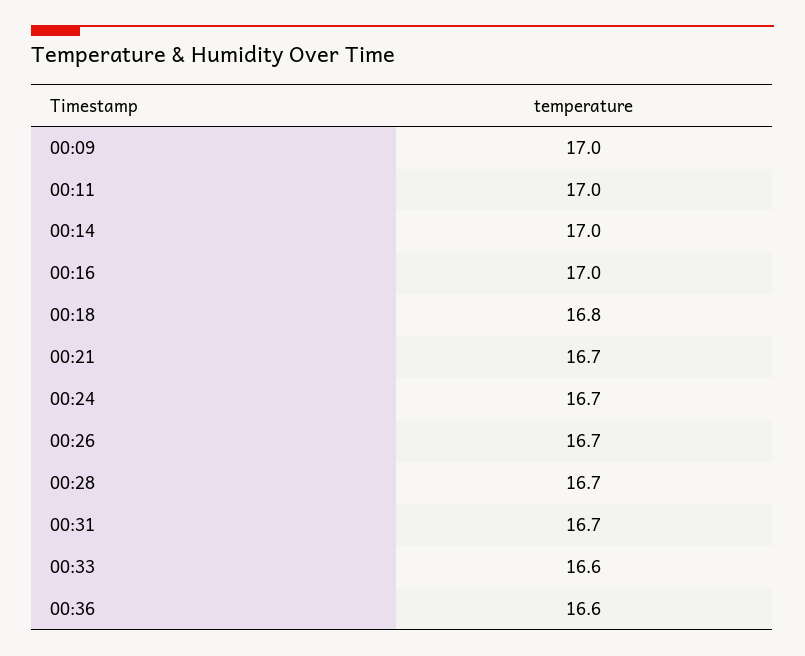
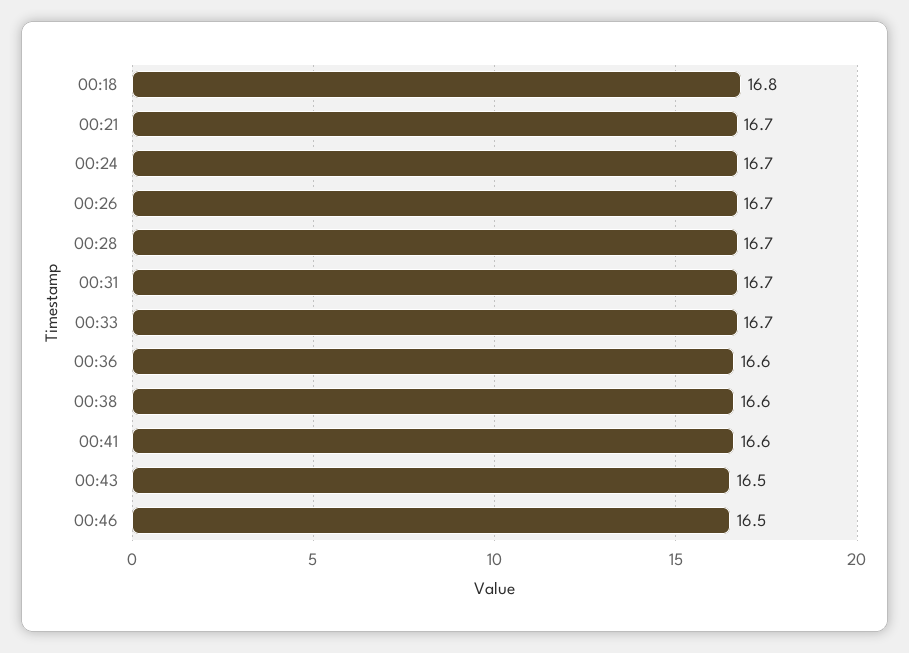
00:09: 17 -> none
00:11: 17 -> none
00:14: 17 -> none
00:16: 17 -> none
00:33: 16.6 -> 16.7
00:38: none -> 16.6
00:41: none -> 16.6
00:43: none -> 16.5
00:46: none -> 16.5

